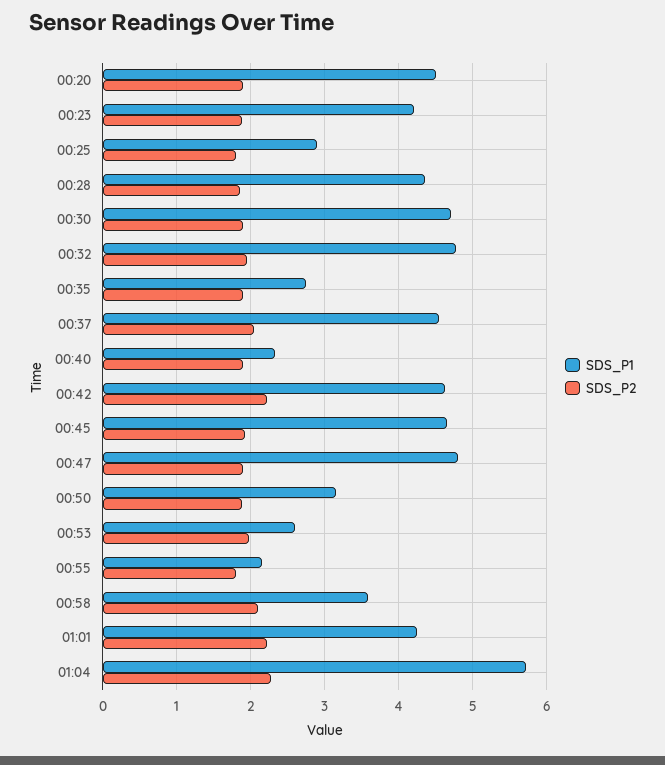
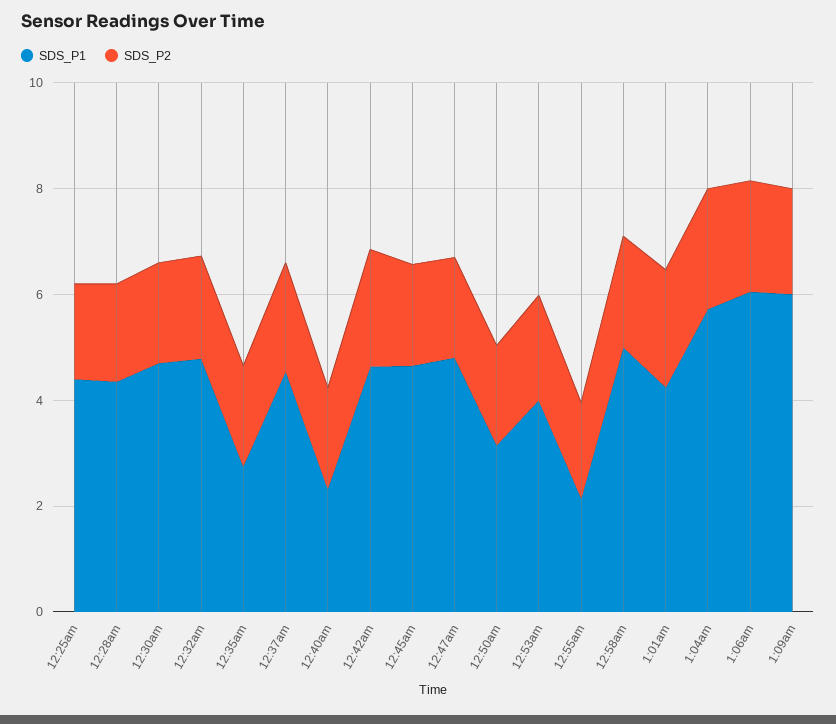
SDS_P1, 00:20: 4.5 -> none
SDS_P2, 00:20: 1.9 -> none
SDS_P1, 00:23: 4.2 -> none
SDS_P2, 00:23: 1.9 -> none
SDS_P1, 00:25: 2.9 -> 4.5
SDS_P1, 00:53: 2.6 -> 4
SDS_P1, 00:58: 3.6 -> 5
SDS_P1, 1:06am: none -> 6
SDS_P2, 1:06am: none -> 2
SDS_P1, 1:09am: none -> 6
SDS_P2, 1:09am: none -> 2

